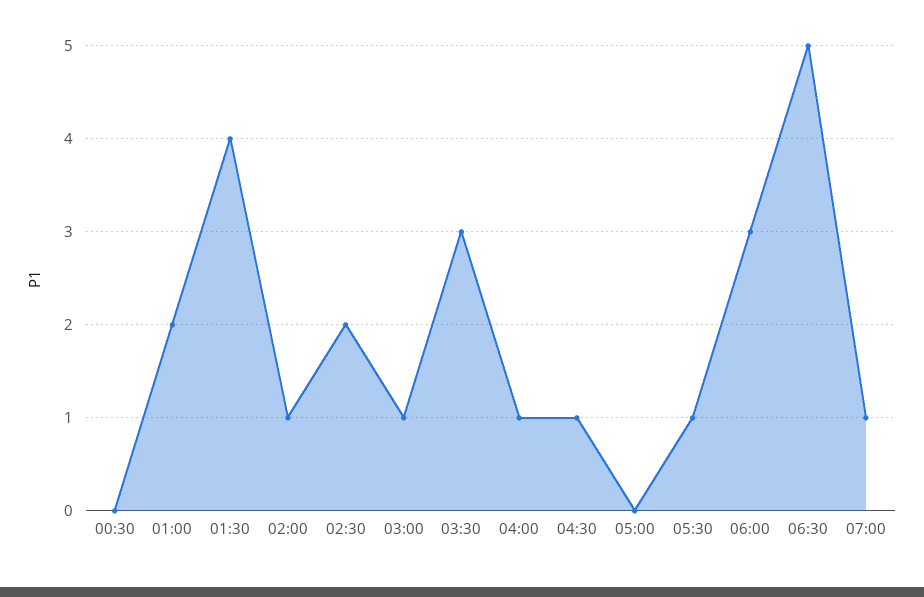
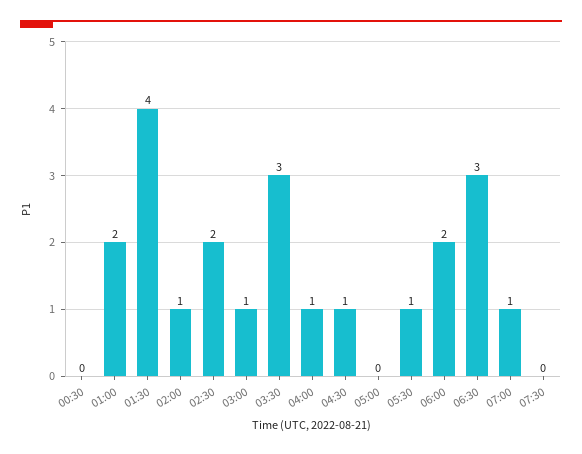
06:00: 3 -> 2
06:30: 5 -> 3
07:30: none -> 0

